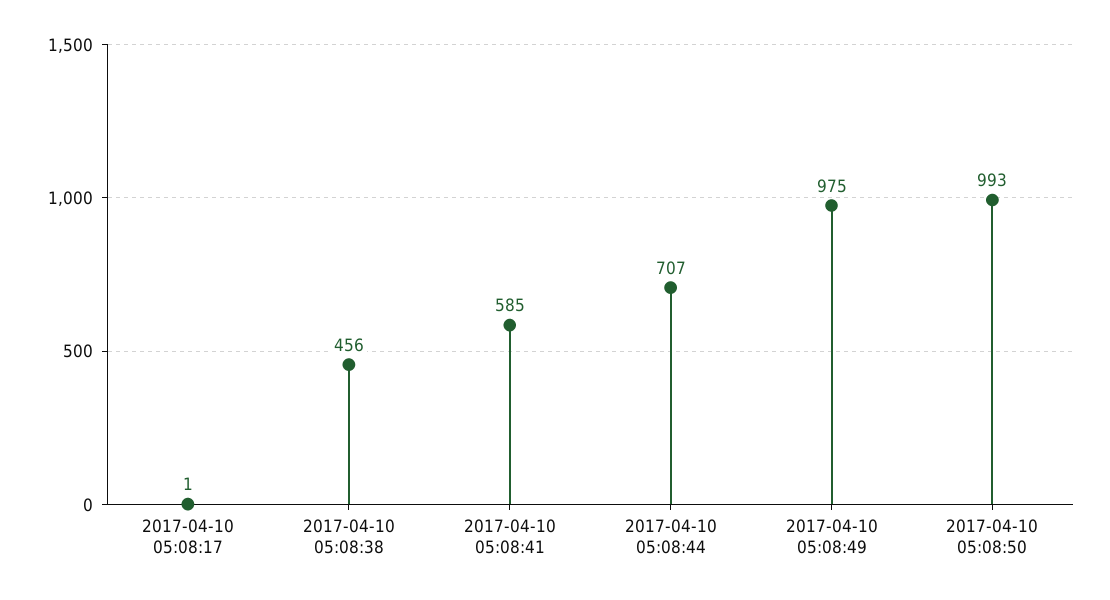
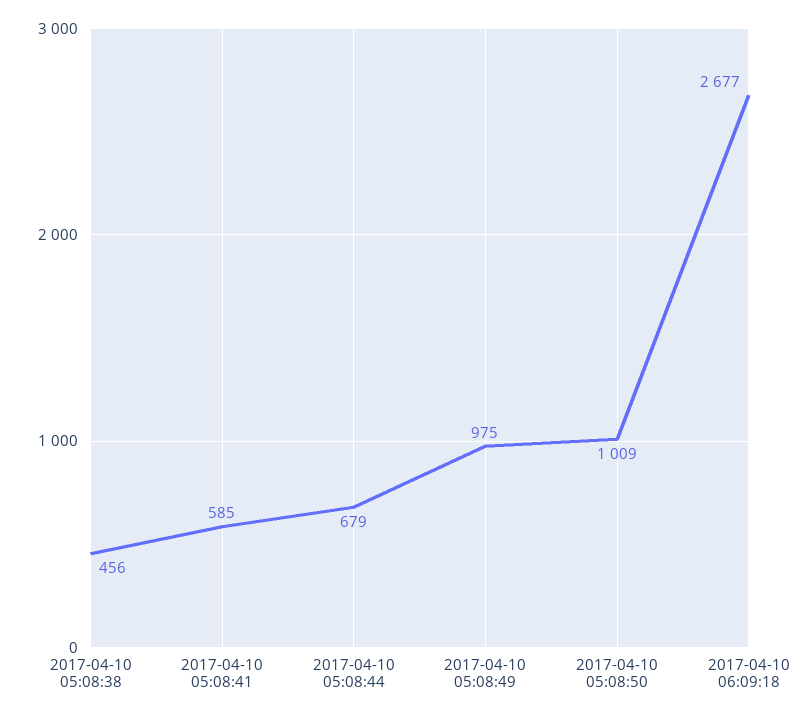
2017-04-10 05:08:17: 1 -> none
2017-04-10 05:08:44: 707 -> 679
2017-04-10 05:08:50: 993 -> 1009
2017-04-10 06:09:18: none -> 2677

